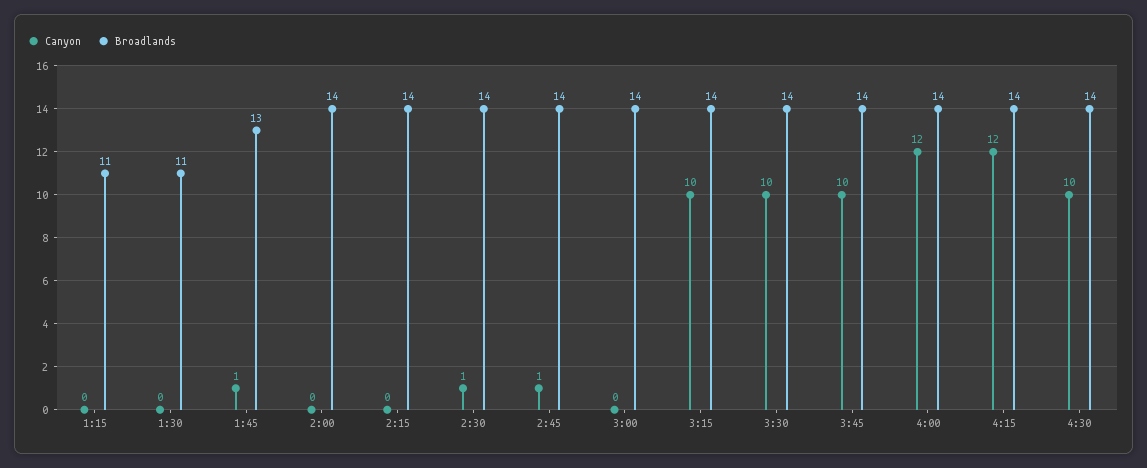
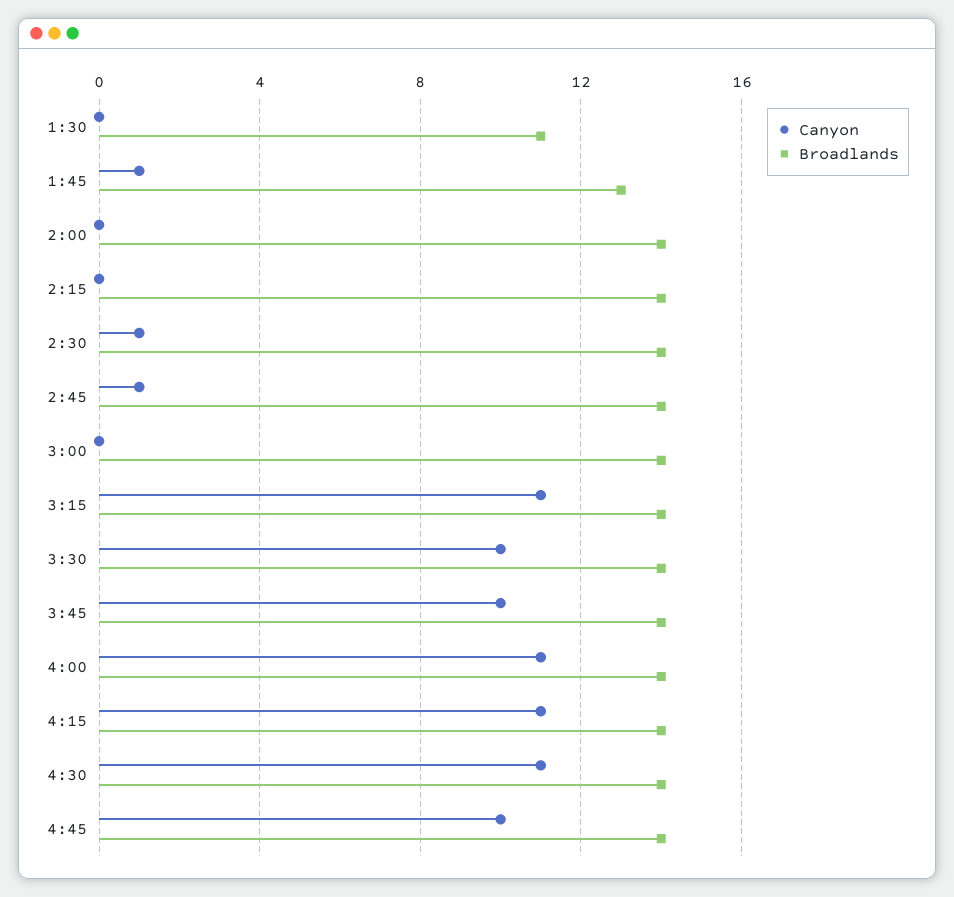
Canyon, 1:15: 0 -> none
Broadlands, 1:15: 11 -> none
Canyon, 3:15: 10 -> 11
Canyon, 4:00: 12 -> 11
Canyon, 4:15: 12 -> 11
Canyon, 4:30: 10 -> 11
Canyon, 4:45: none -> 10
Broadlands, 4:45: none -> 14

